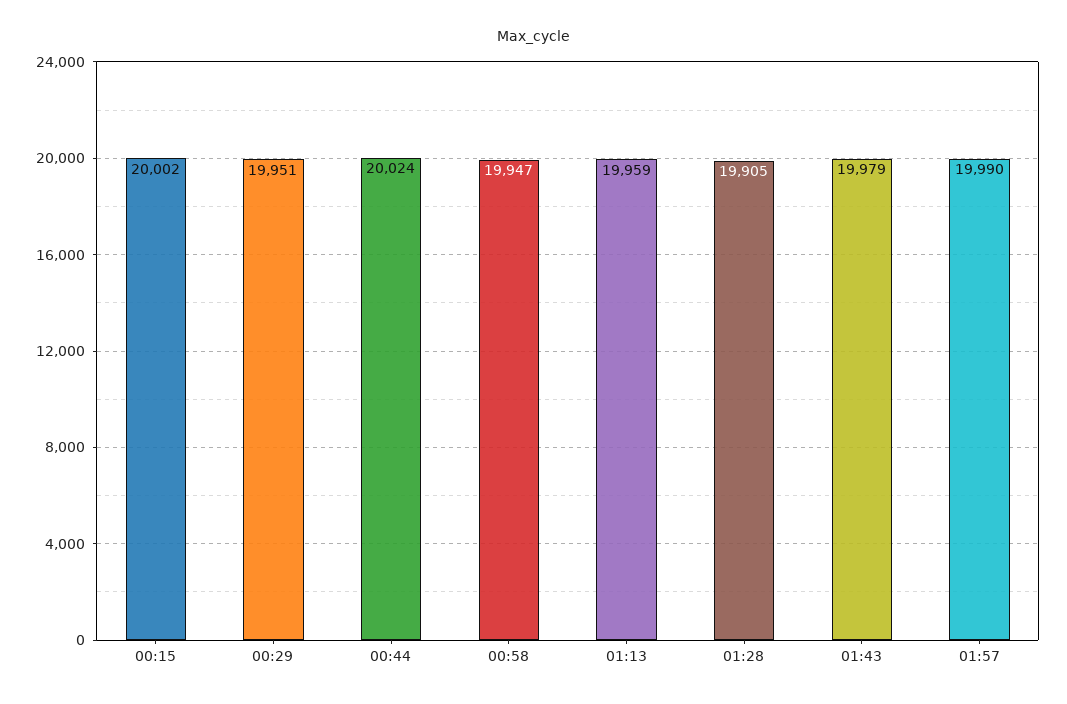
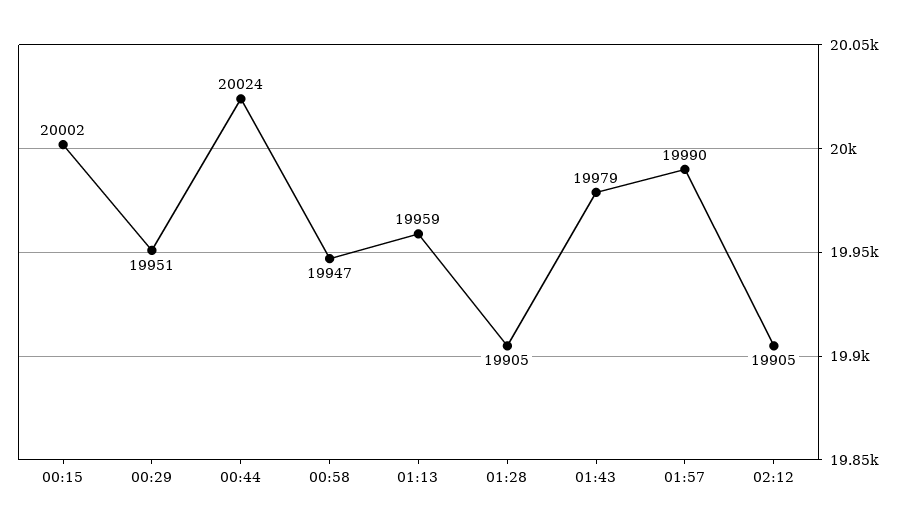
02:12: none -> 19905

